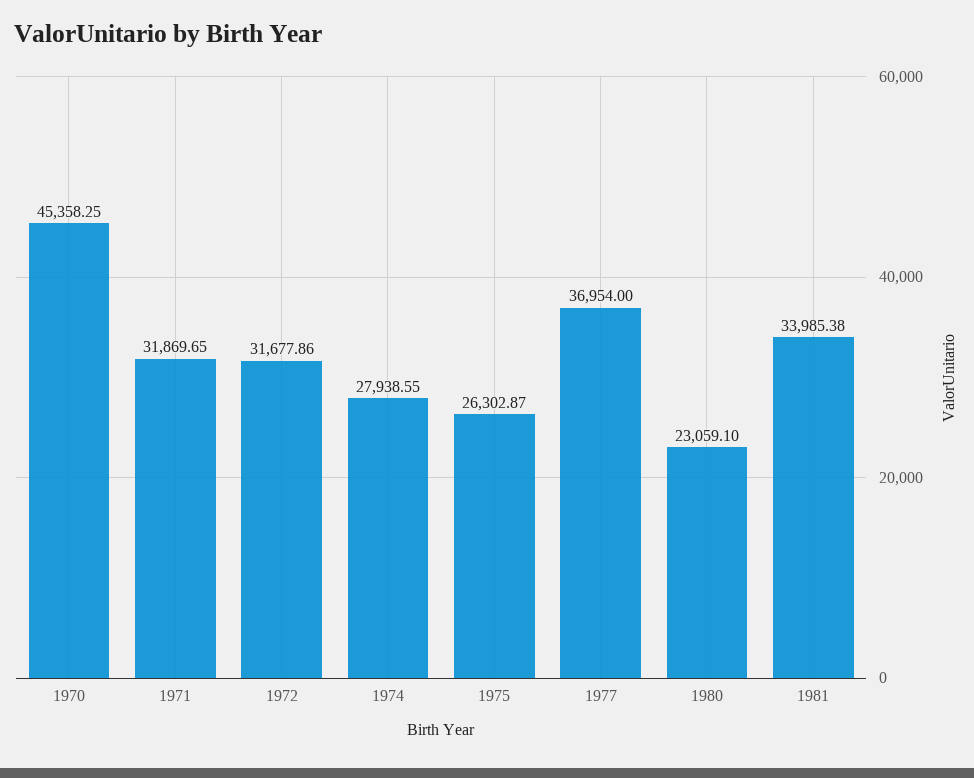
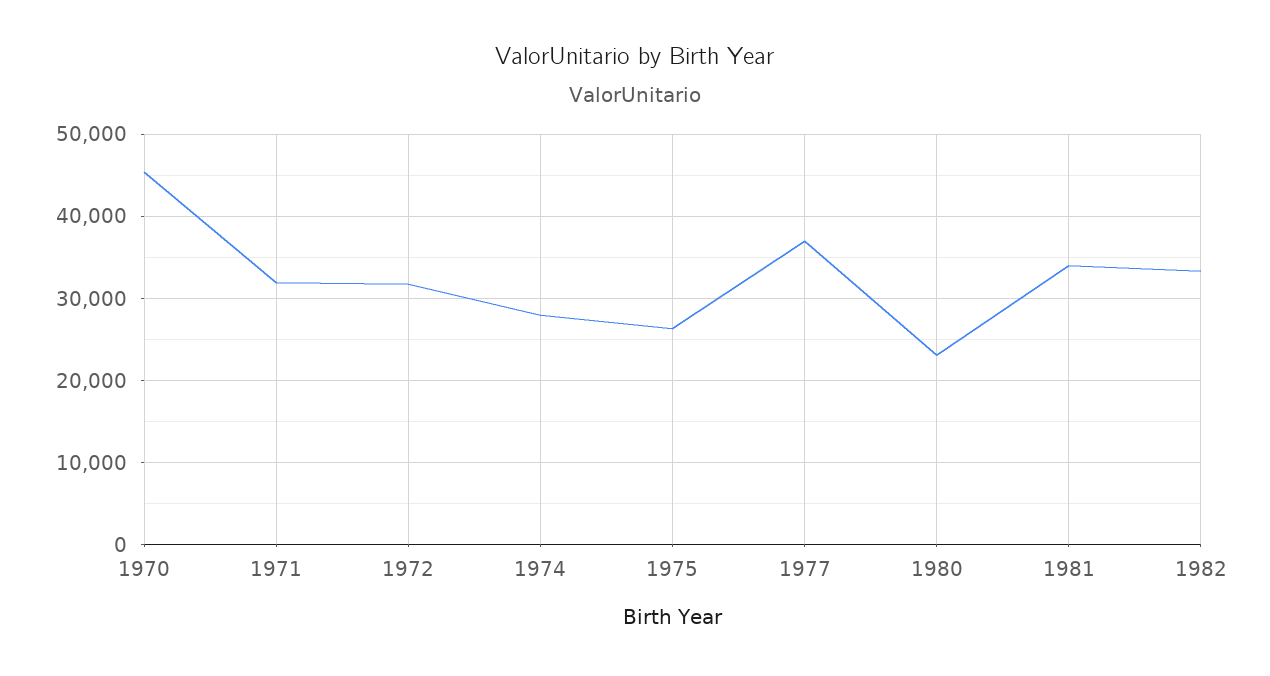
1982: none -> 33000

